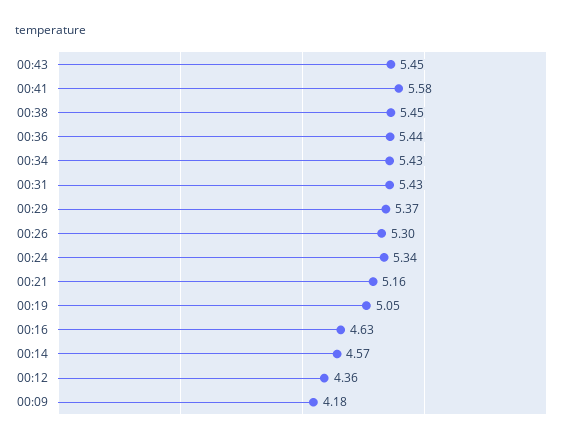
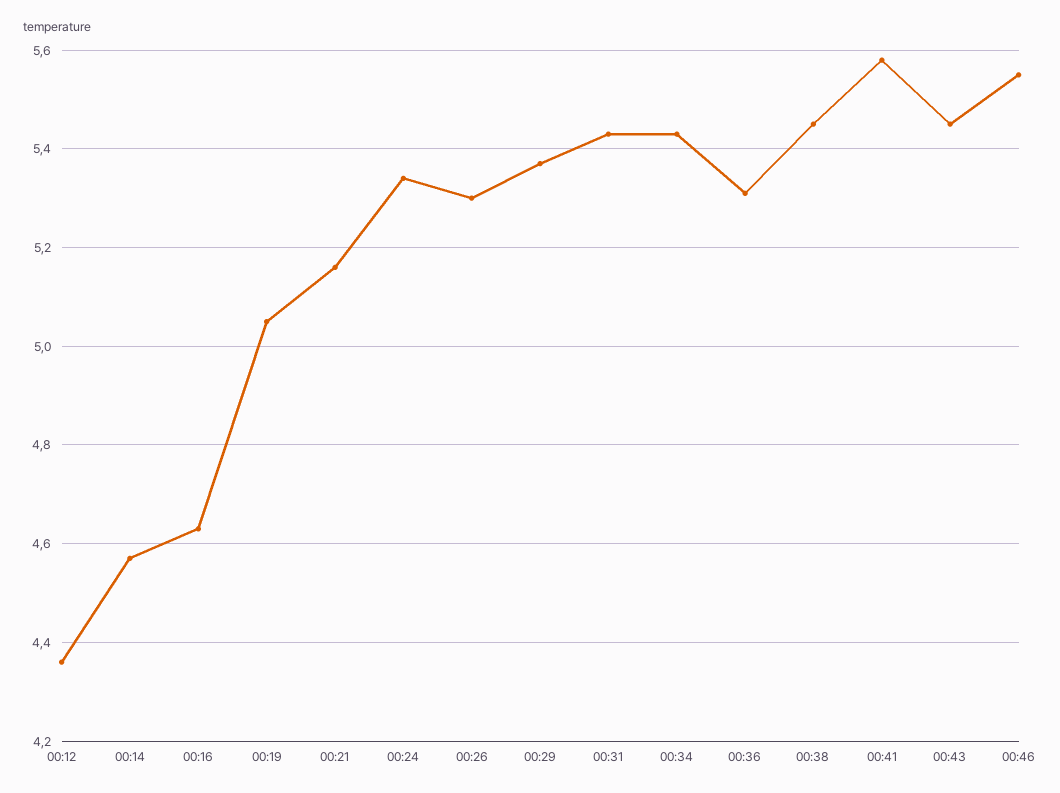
00:36: 5.44 -> 5.3
00:09: 4.18 -> none
00:46: none -> 5.55

